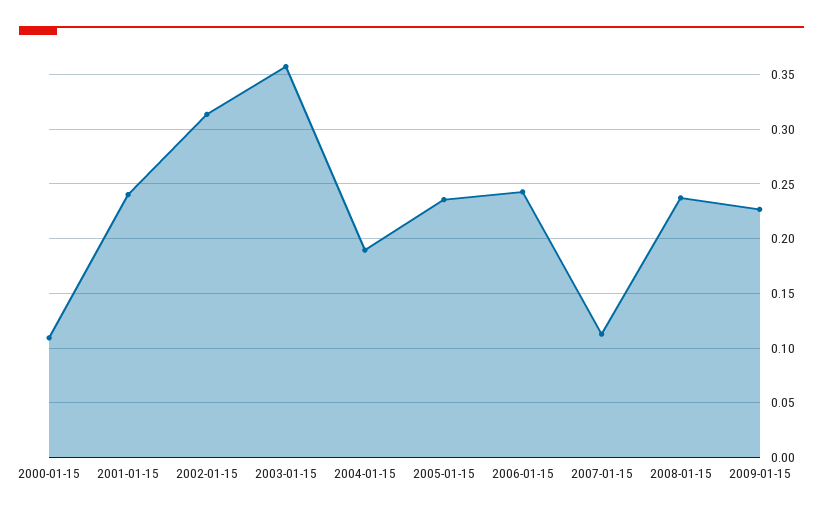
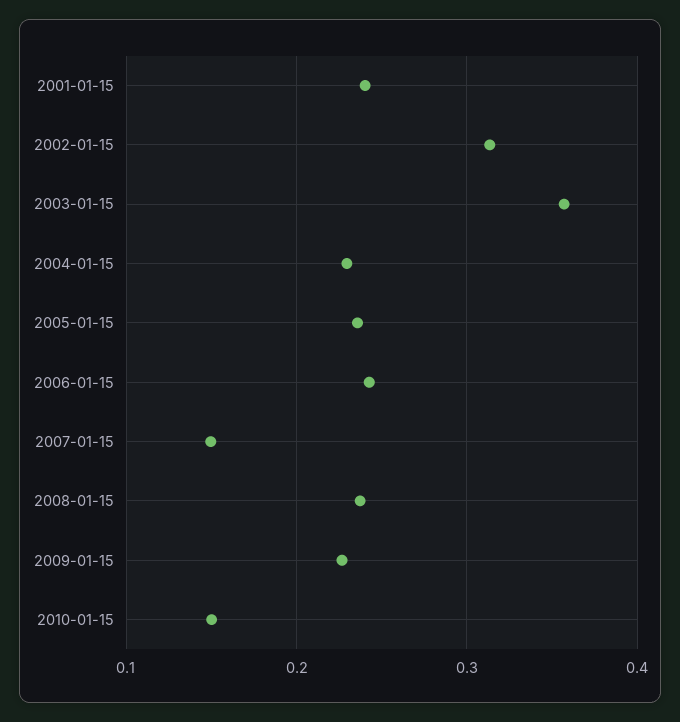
2000-01-15: 0.11 -> none
2004-01-15: 0.19 -> 0.23
2007-01-15: 0.11 -> 0.15
2010-01-15: none -> 0.15

